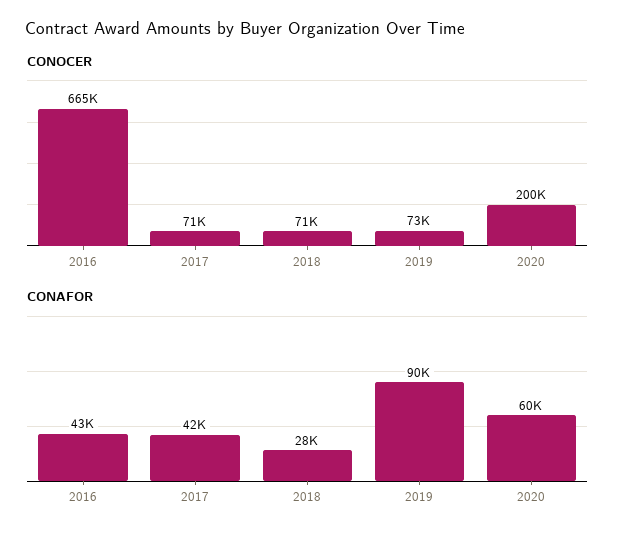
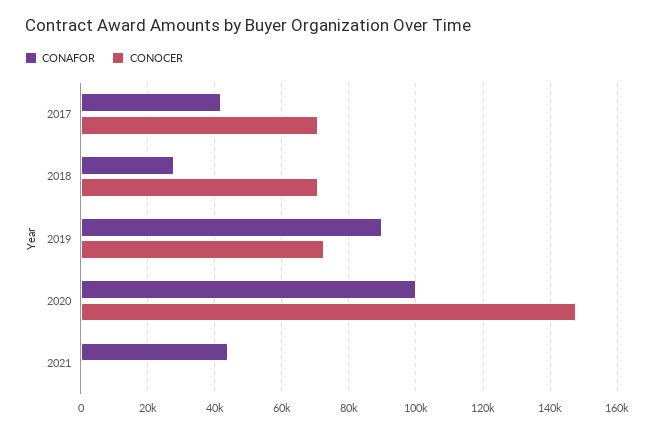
CONOCER, 2016: 665000 -> none
CONOCER, 2020: 200000 -> 148000
CONAFOR, 2016: 43000 -> none
CONAFOR, 2020: 60000 -> 100000
CONAFOR, 2021: none -> 44000
CONOCER, 2021: none -> 0

